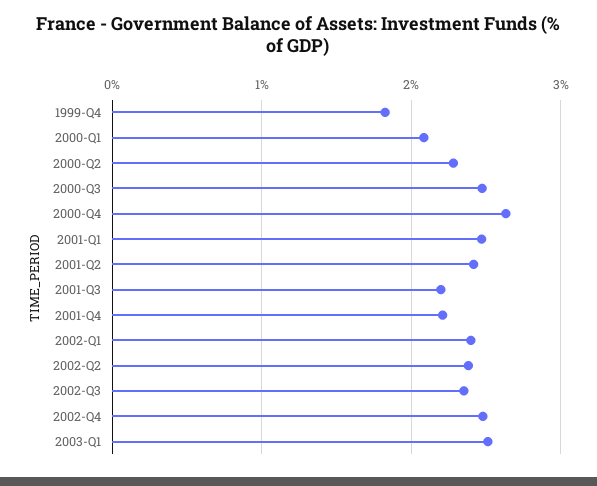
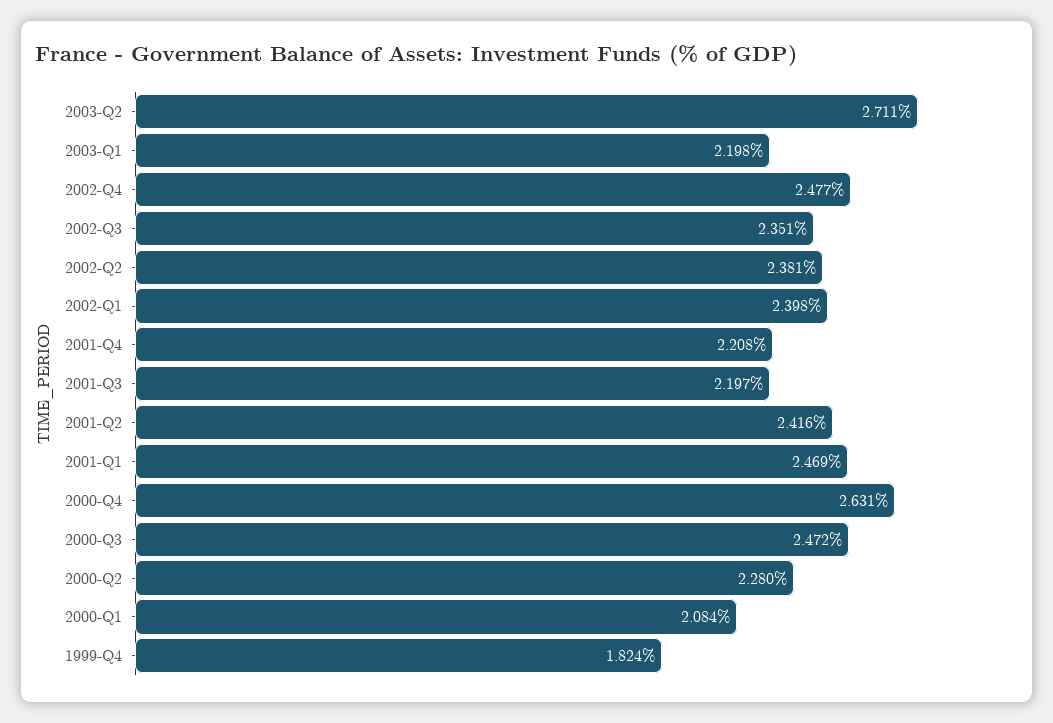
2003-Q1: 2.5 -> 2.198
2003-Q2: none -> 2.711

